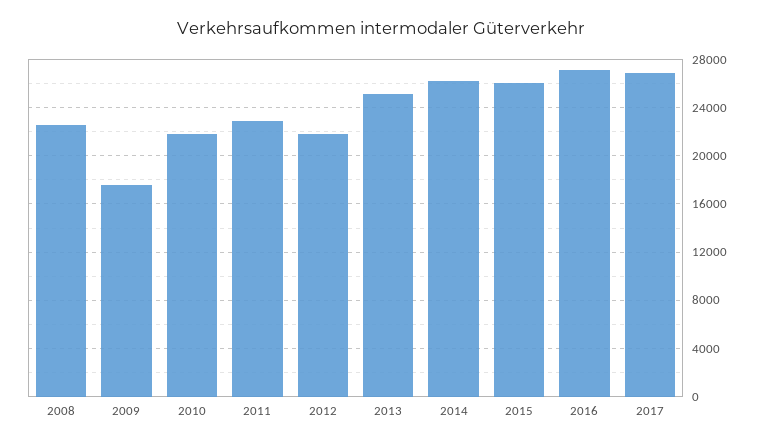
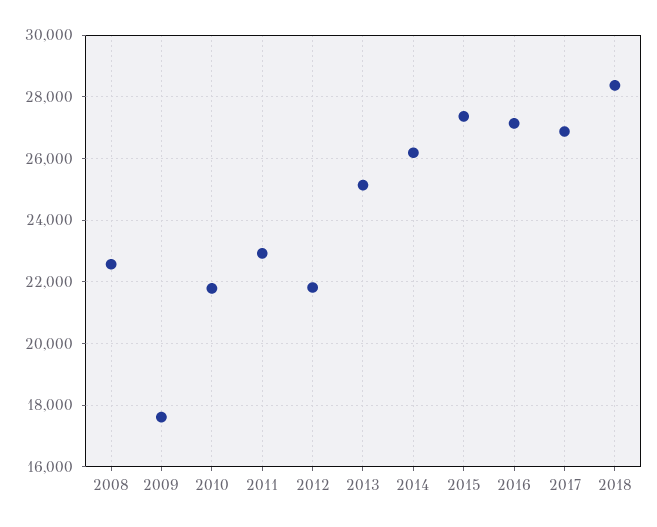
2015: 26000 -> 27400
2018: none -> 28400

